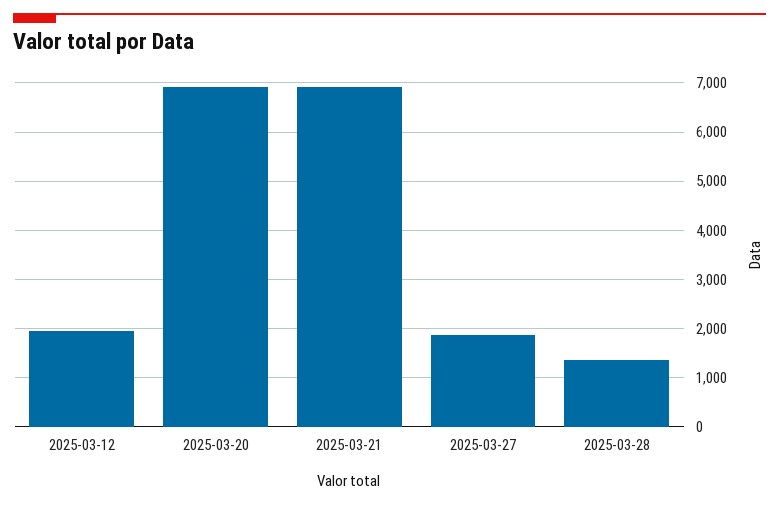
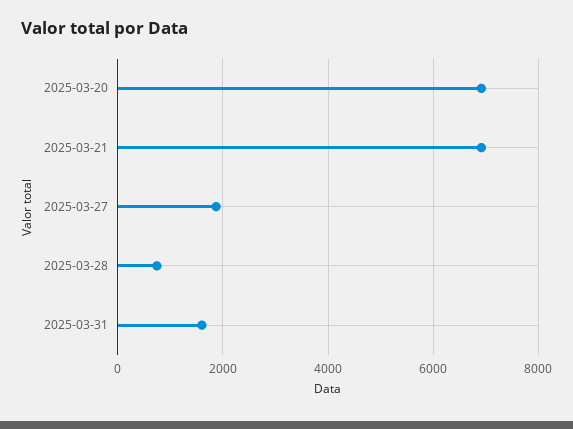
2025-03-12: 2000 -> none
2025-03-28: 1400 -> 800
2025-03-31: none -> 1600

